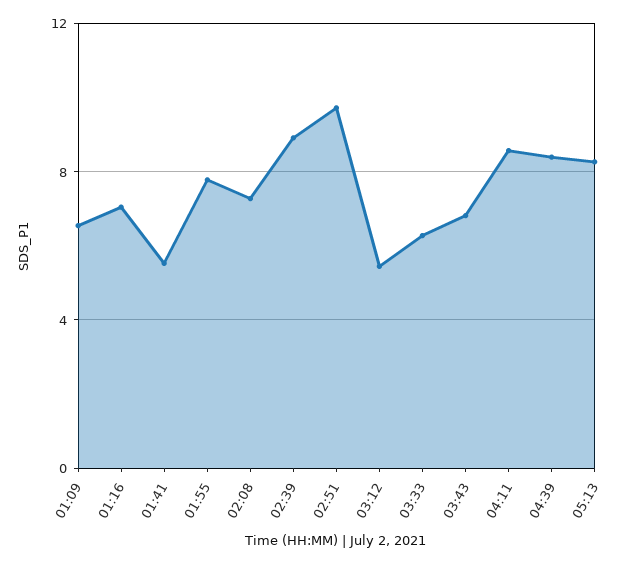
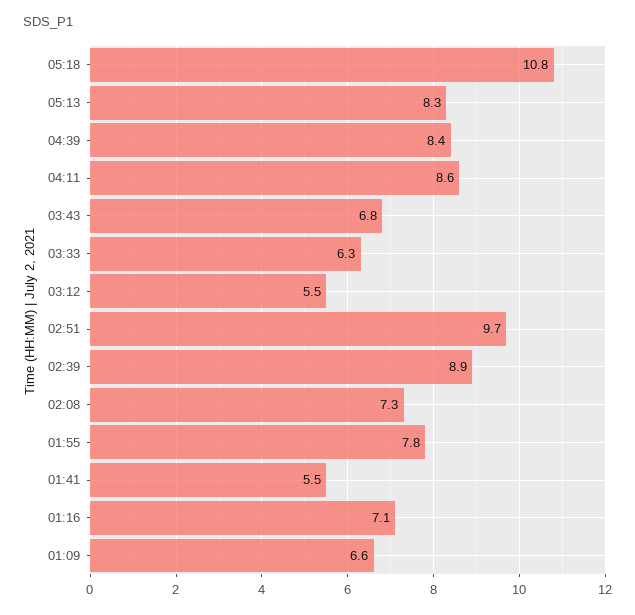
05:18: none -> 10.8

